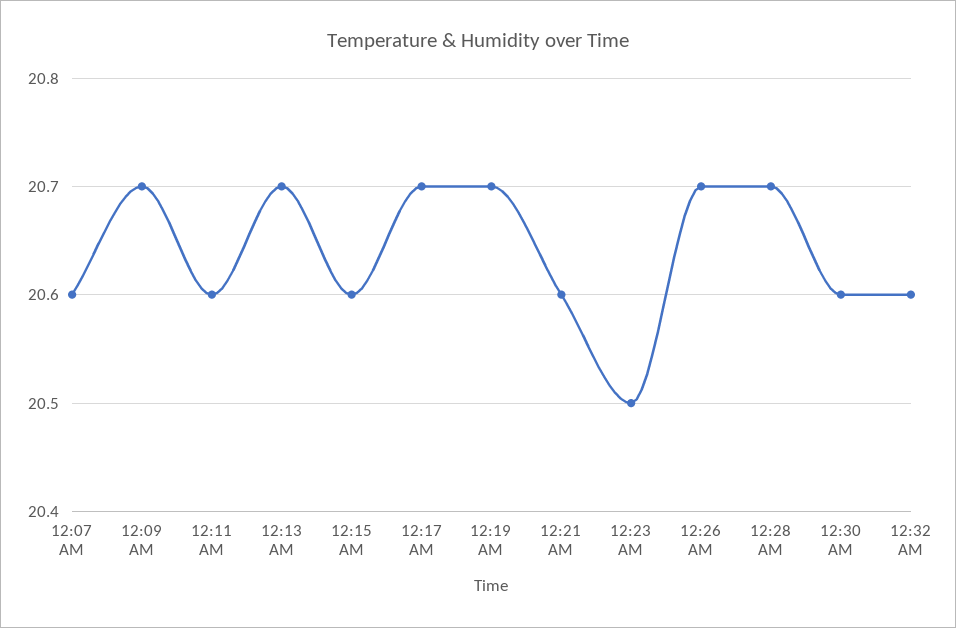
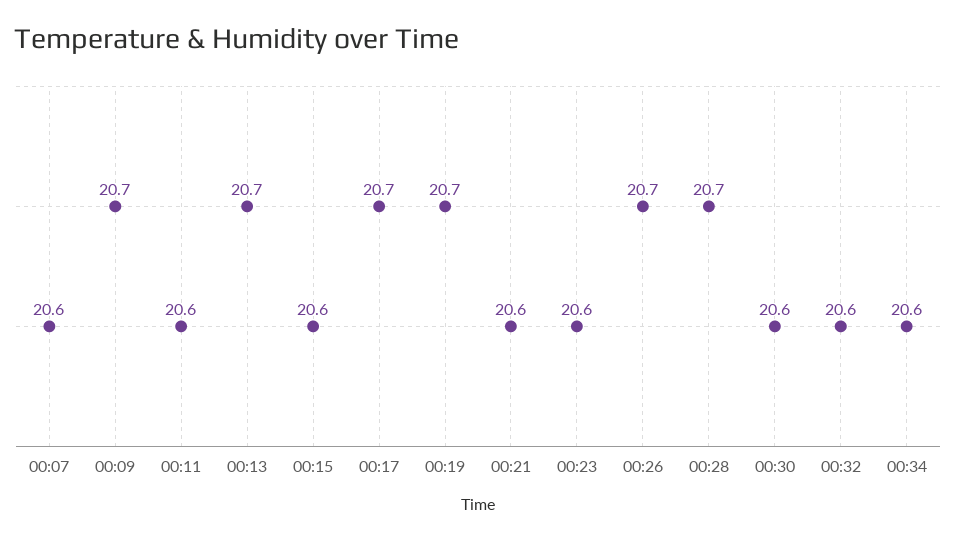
12:23 AM: 20.5 -> 20.6
00:34: none -> 20.6

